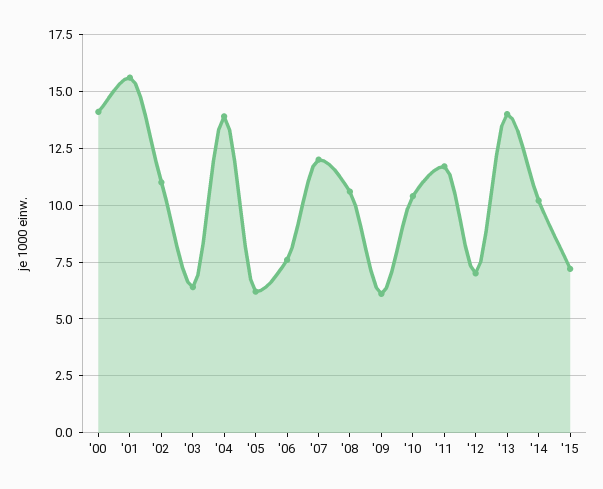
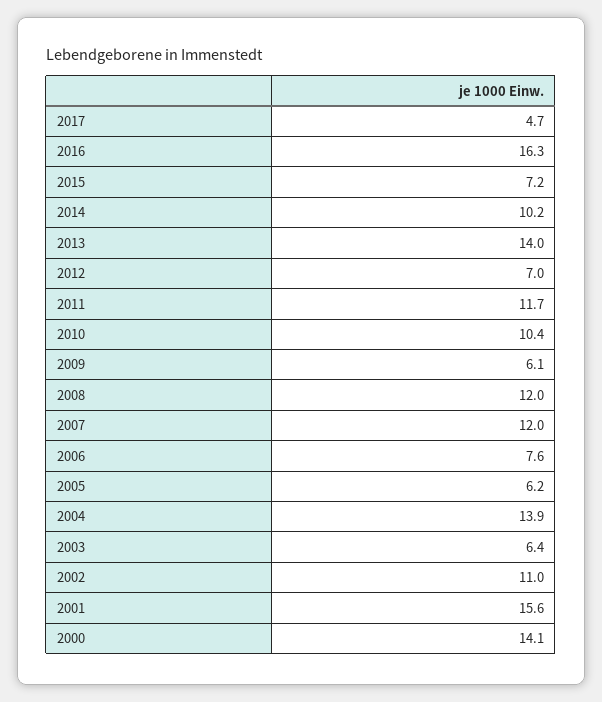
'08: 10.5 -> 12
2017: none -> 4.7
2016: none -> 16.3

